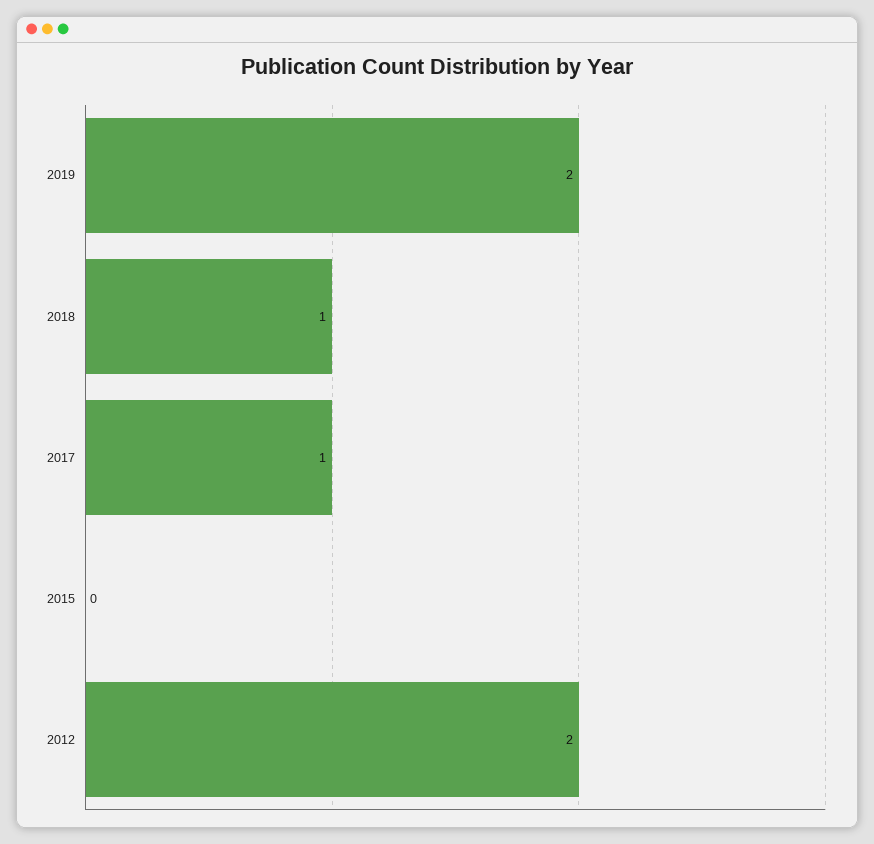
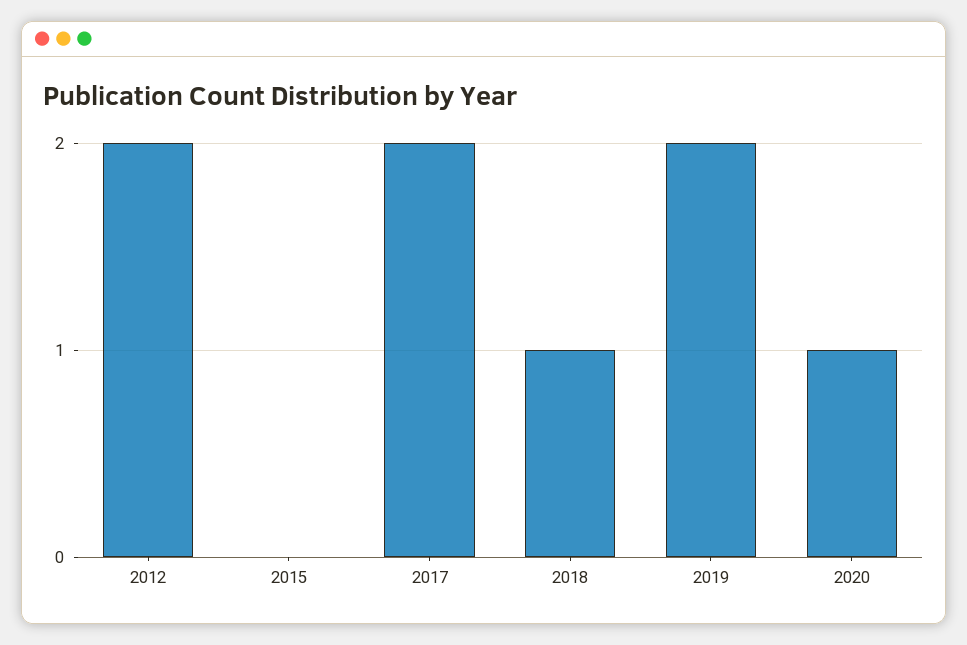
2017: 1 -> 2
2020: none -> 1

